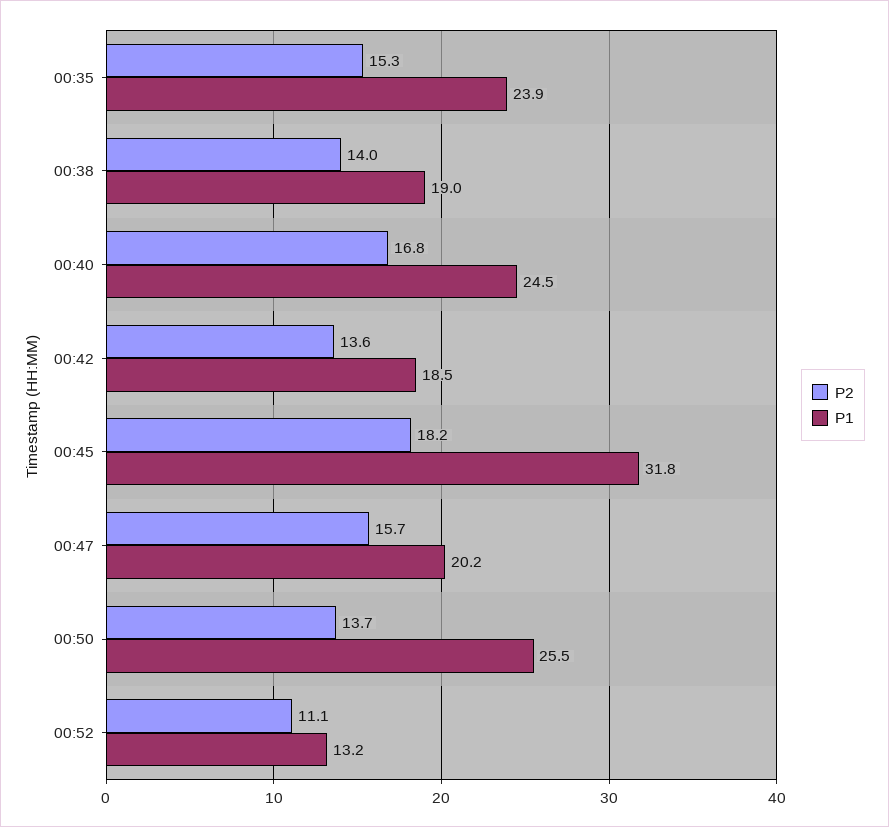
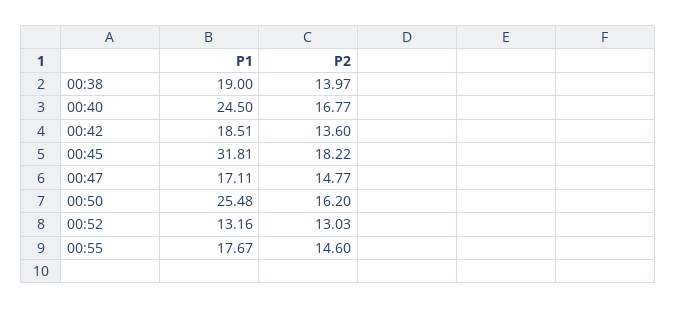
P2, 00:35: 15.3 -> none
P1, 00:35: 23.9 -> none
P2, 00:47: 15.7 -> 14.77
P1, 00:47: 20.2 -> 17.11
P2, 00:50: 13.7 -> 16.2
P2, 00:52: 11.1 -> 13.03
P1, 00:55: none -> 17.67
P2, 00:55: none -> 14.6

